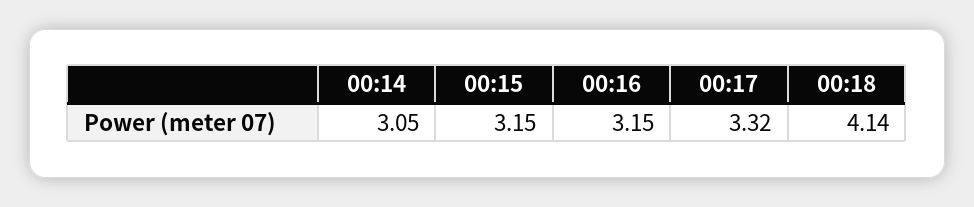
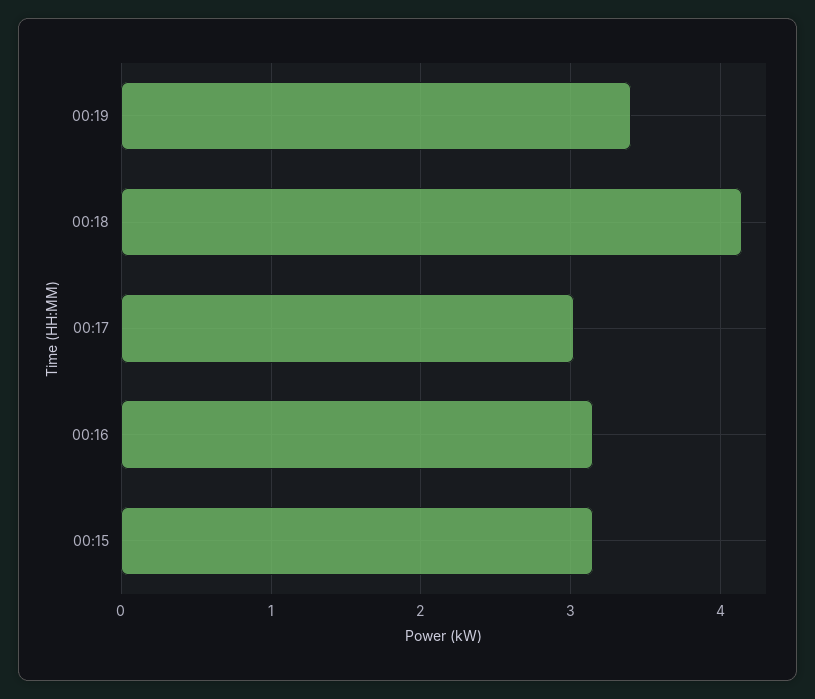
00:14: 3.05 -> none
00:17: 3.32 -> 3
00:19: none -> 3.4

